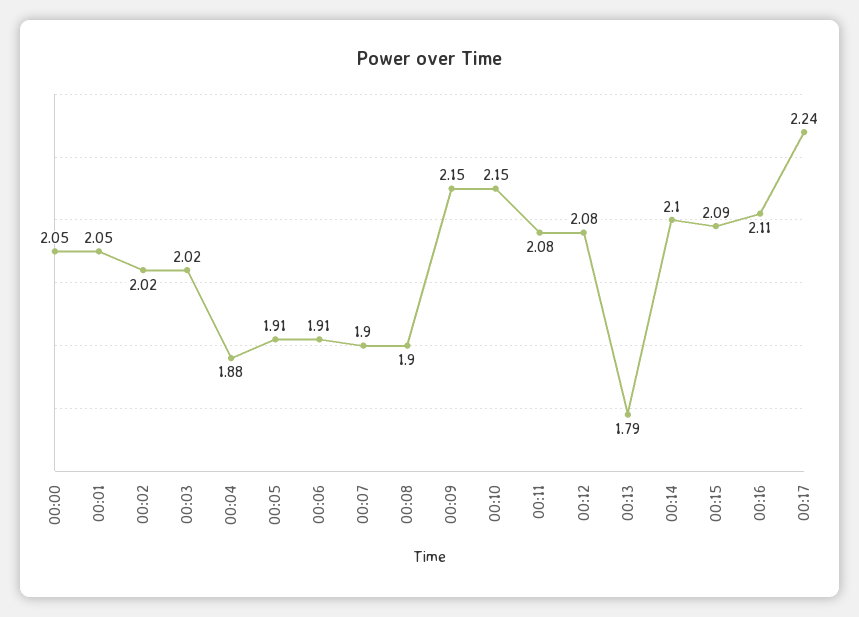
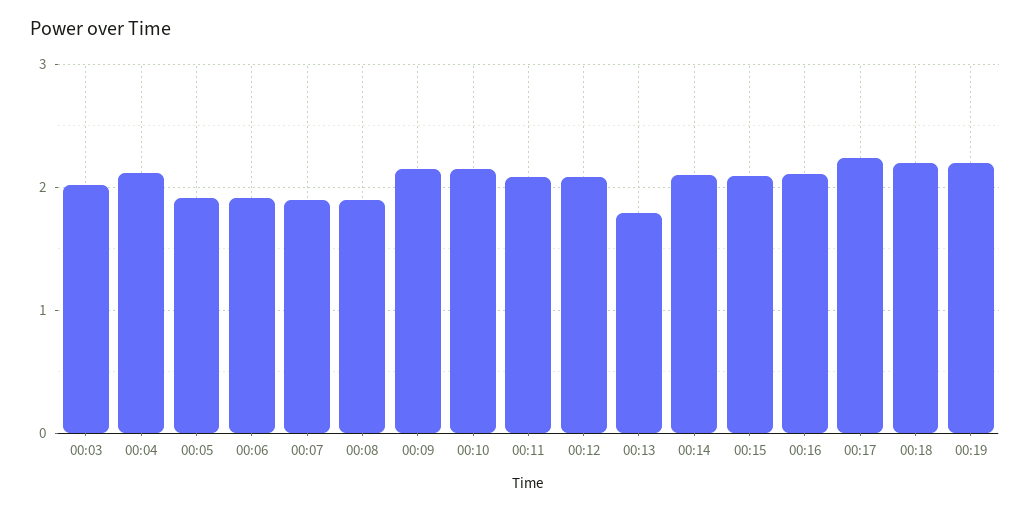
00:00: 2.05 -> none
00:01: 2.05 -> none
00:02: 2.02 -> none
00:04: 1.88 -> 2.1
00:18: none -> 2.2
00:19: none -> 2.2

